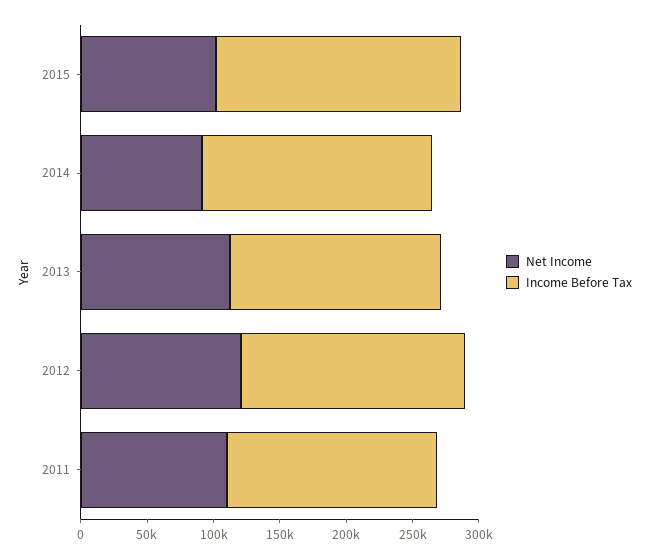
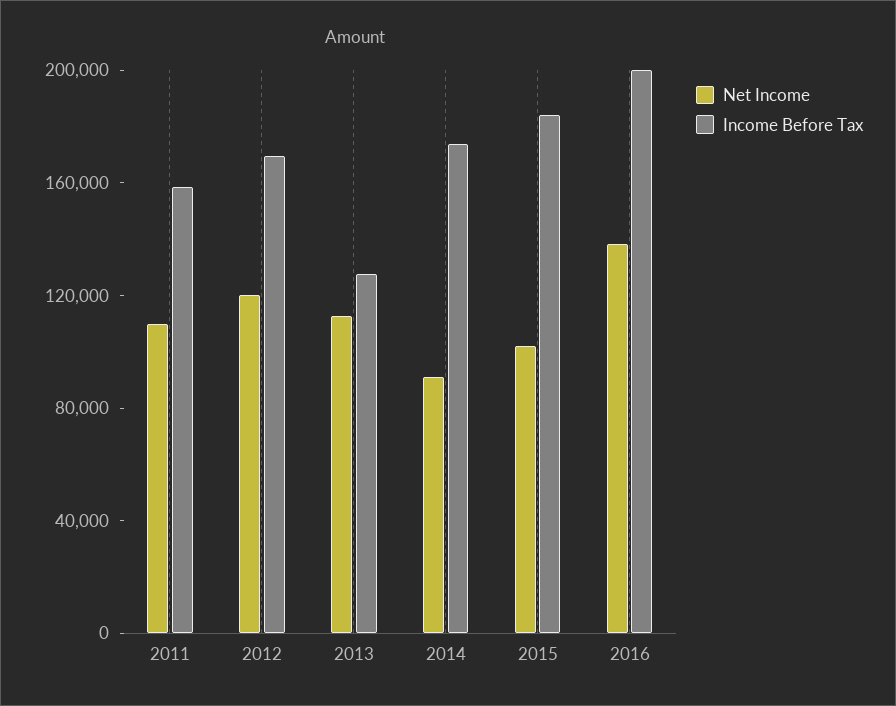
Income Before Tax, 2013: 160000 -> 130000
Net Income, 2016: none -> 140000
Income Before Tax, 2016: none -> 200000

